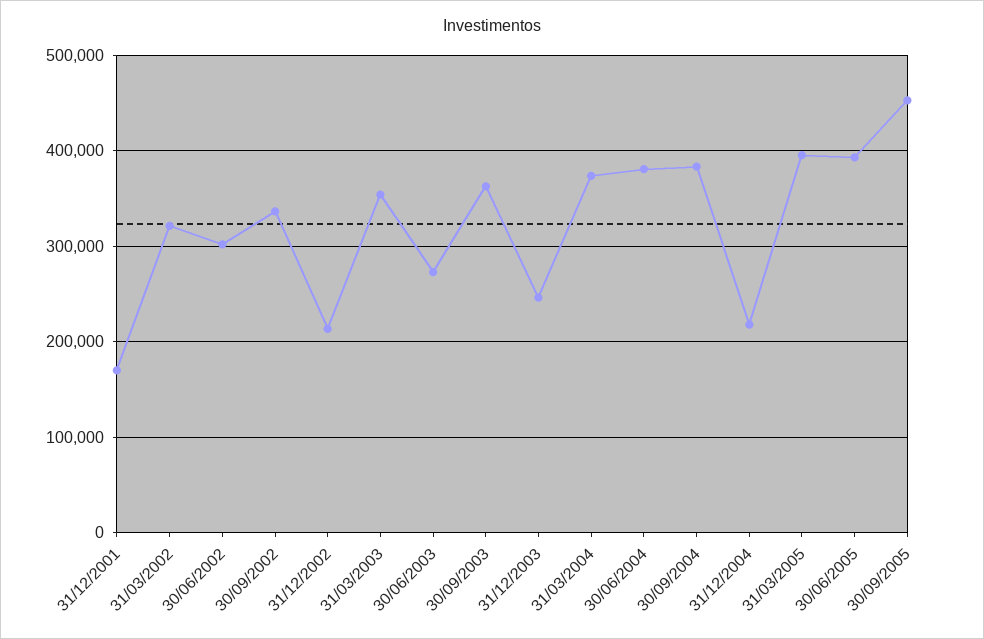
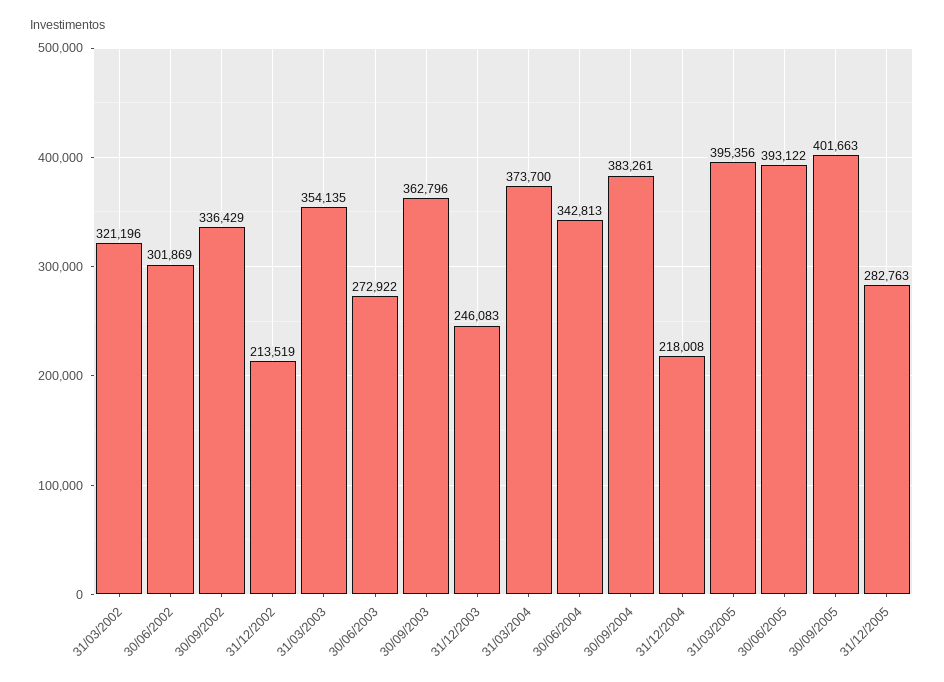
31/12/2001: 170000 -> none
30/06/2004: 380000 -> 342813
30/09/2005: 450000 -> 401663
31/12/2005: none -> 282763

